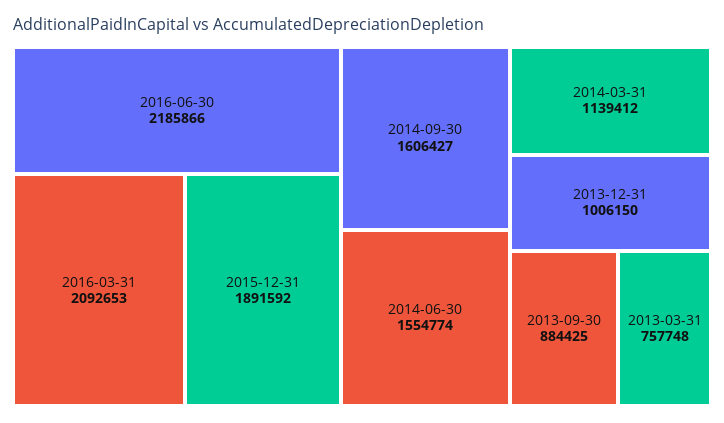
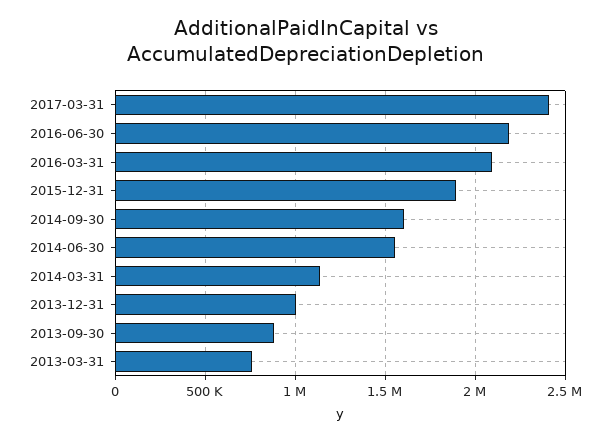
2017-03-31: none -> 2400000

